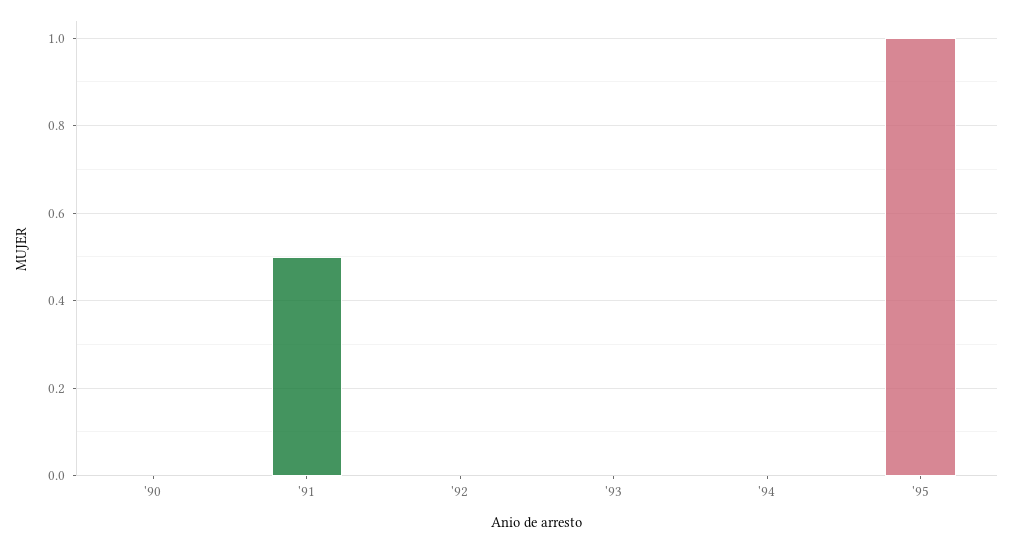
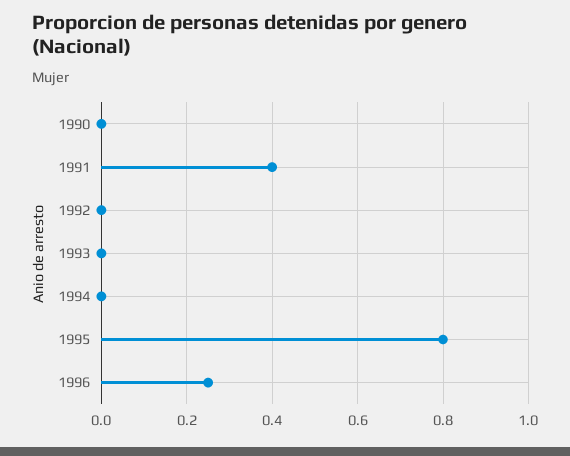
'91: 0.5 -> 0.4
'95: 1 -> 0.8
1996: none -> 0.25

